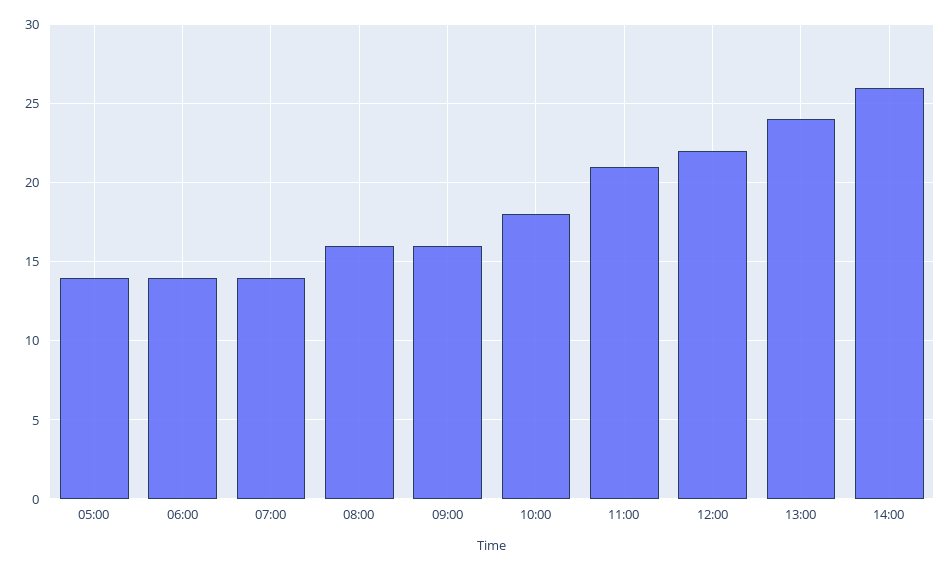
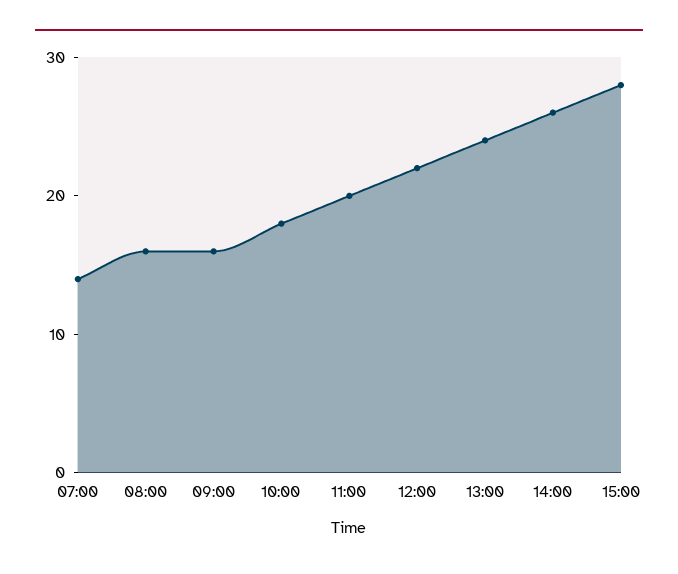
05:00: 14 -> none
06:00: 14 -> none
11:00: 21 -> 20
15:00: none -> 28

